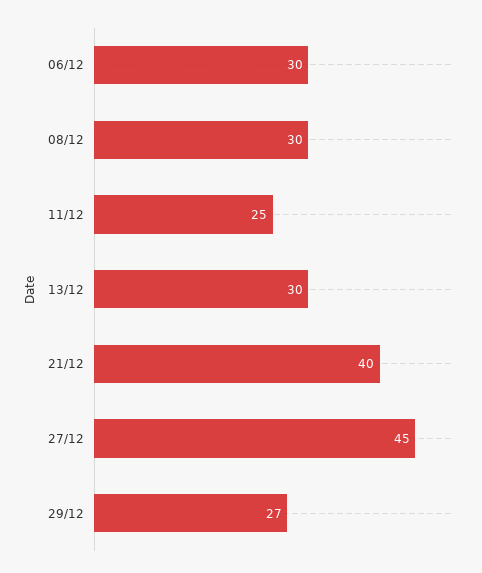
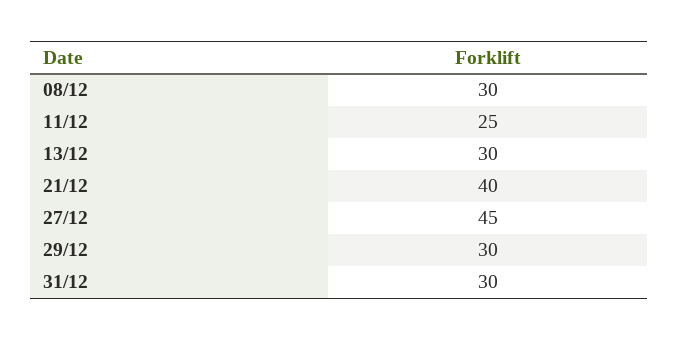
06/12: 30 -> none
29/12: 27 -> 30
31/12: none -> 30

